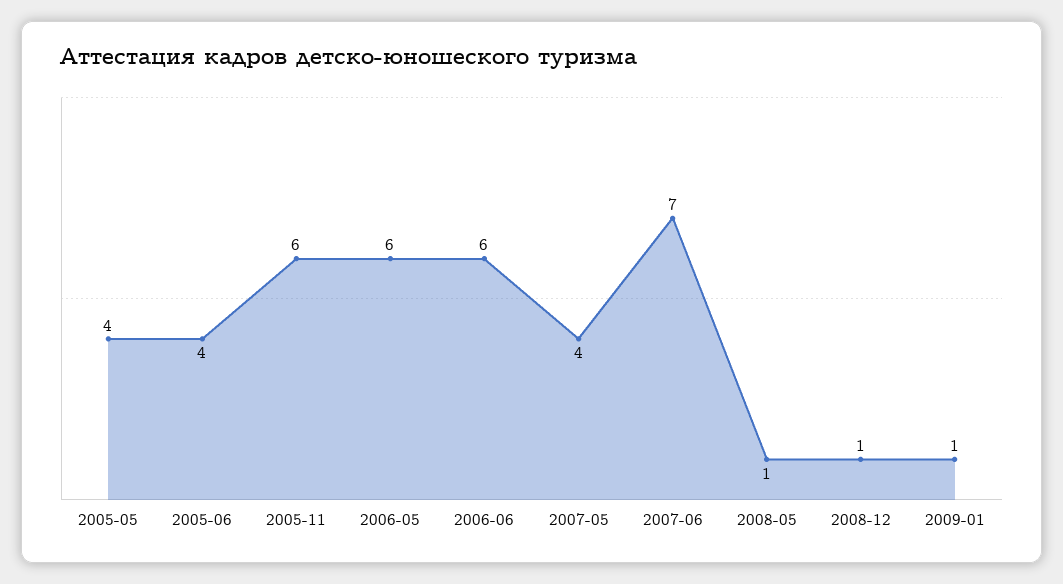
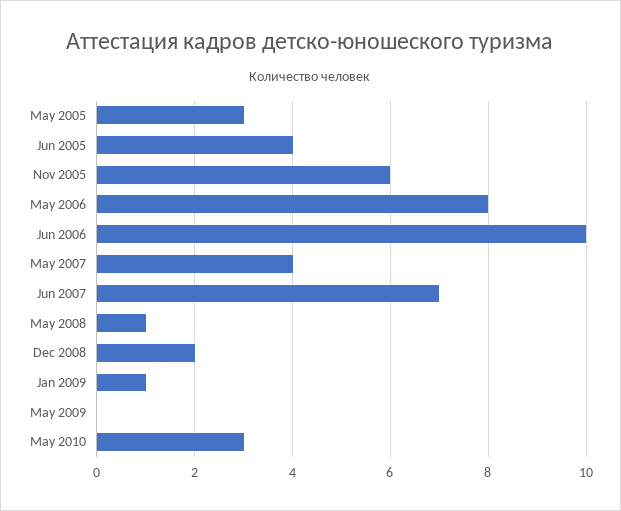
2005-05: 4 -> 3
2006-05: 6 -> 8
2006-06: 6 -> 10
2008-12: 1 -> 2
May 2009: none -> 0
May 2010: none -> 3

